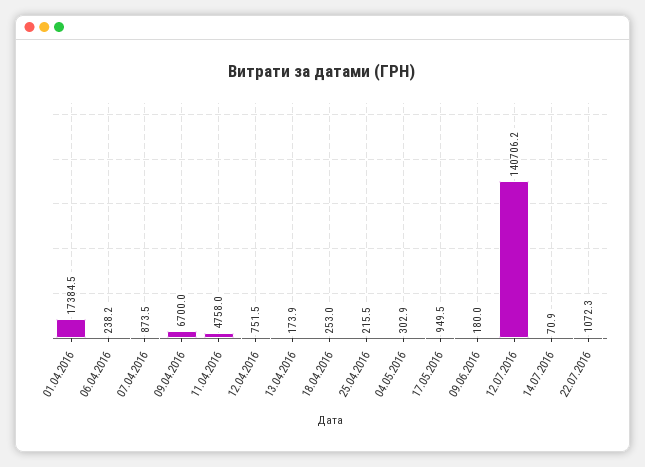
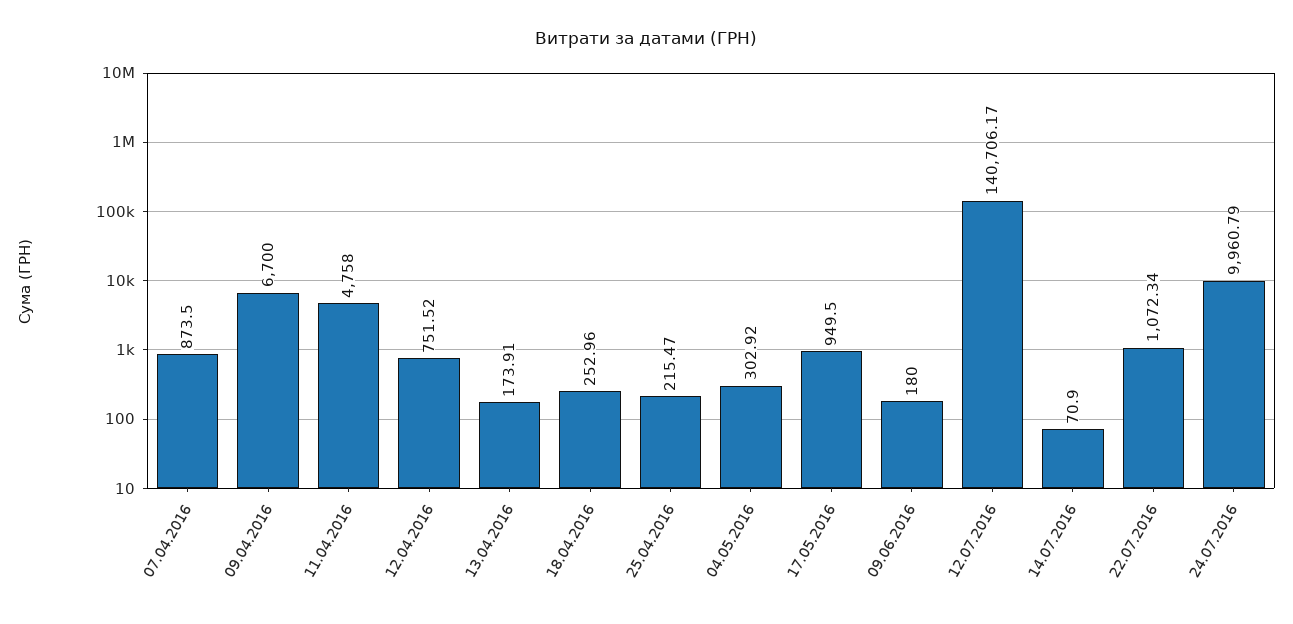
01.04.2016: 17384.5 -> none
06.04.2016: 238.2 -> none
24.07.2016: none -> 9960.79

